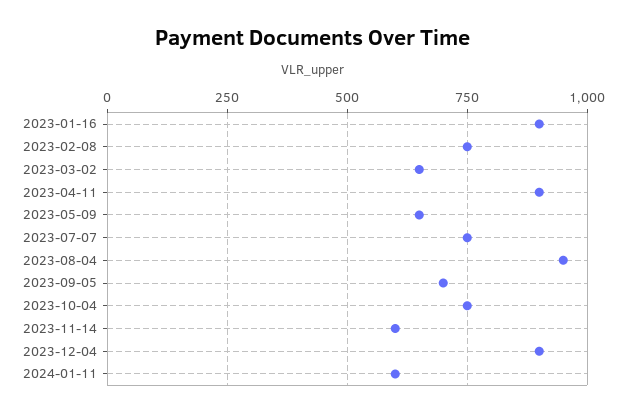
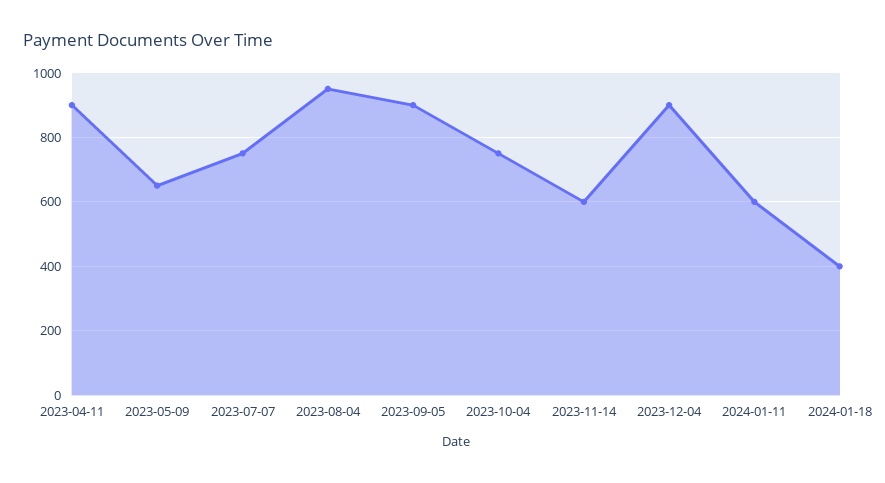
2023-01-16: 900 -> none
2023-02-08: 750 -> none
2023-03-02: 650 -> none
2023-09-05: 700 -> 900
2024-01-18: none -> 400

